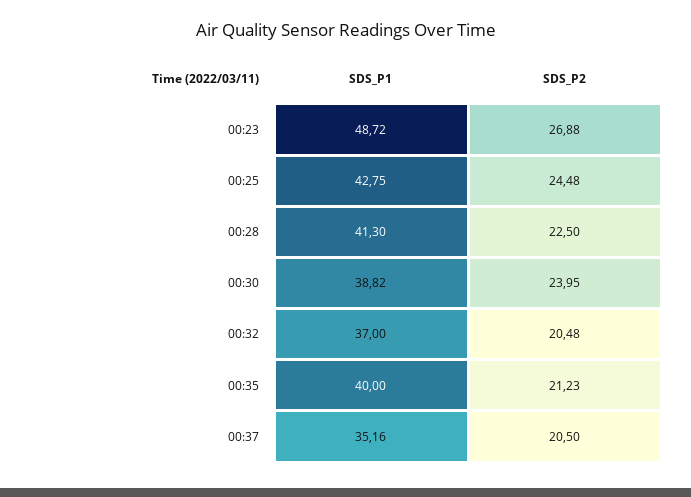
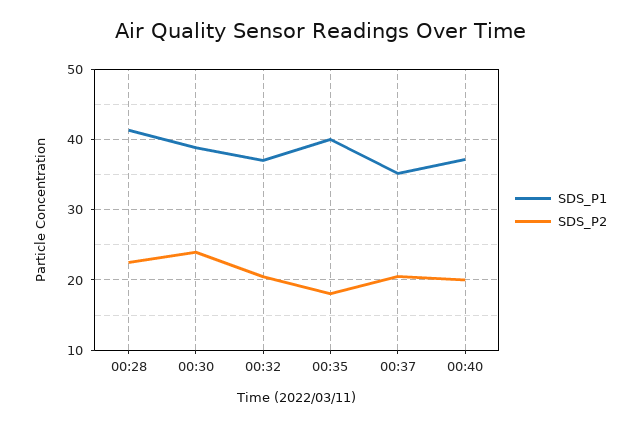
SDS_P1, 00:23: 48.72 -> none
SDS_P2, 00:23: 26.88 -> none
SDS_P1, 00:25: 42.75 -> none
SDS_P2, 00:25: 24.48 -> none
SDS_P2, 00:35: 21.23 -> 18
SDS_P1, 00:40: none -> 37
SDS_P2, 00:40: none -> 20

